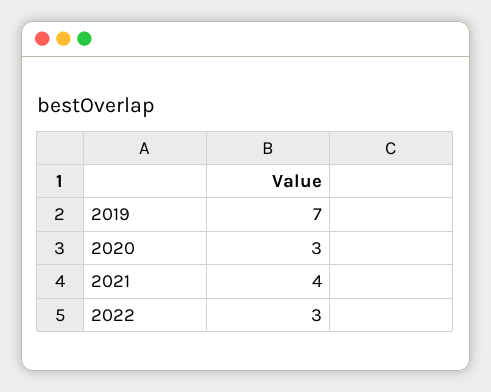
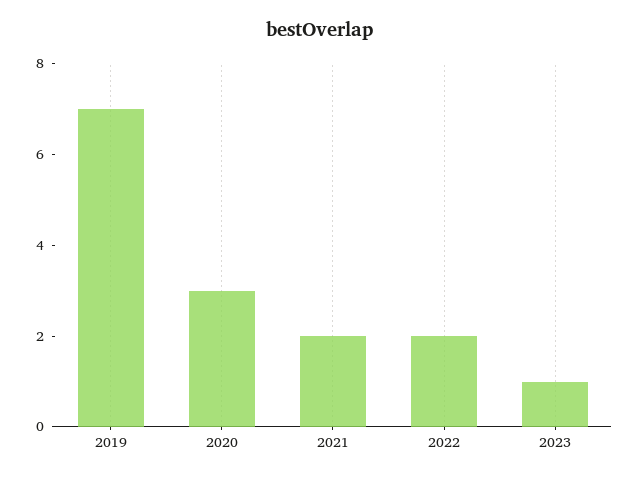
2021: 4 -> 2
2022: 3 -> 2
2023: none -> 1

